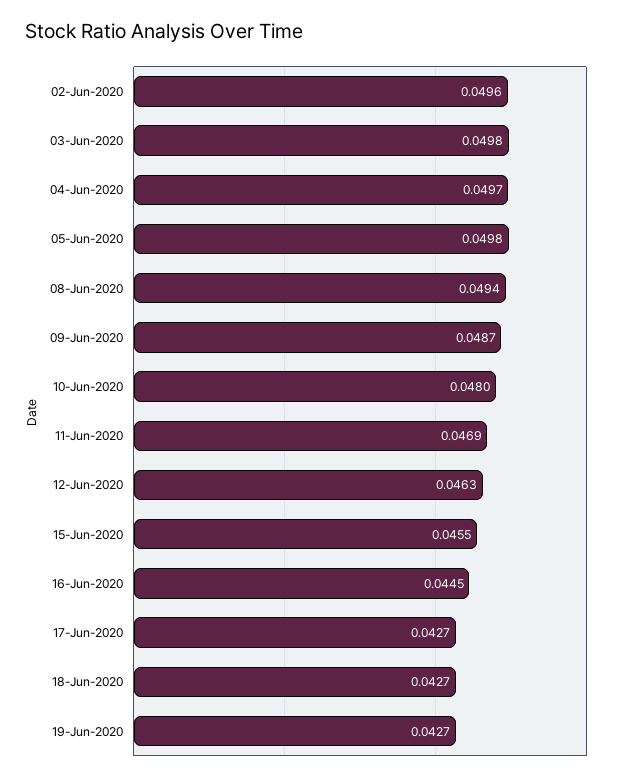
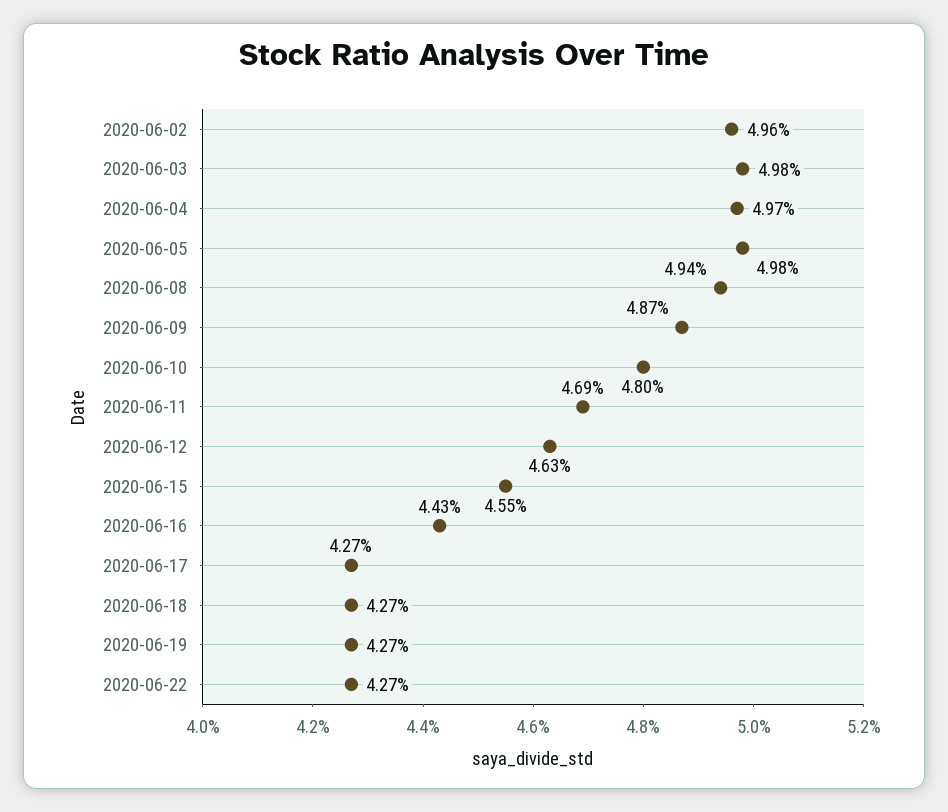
16-Jun-2020: 0.0445 -> 0.0443
2020-06-22: none -> 0.0427

